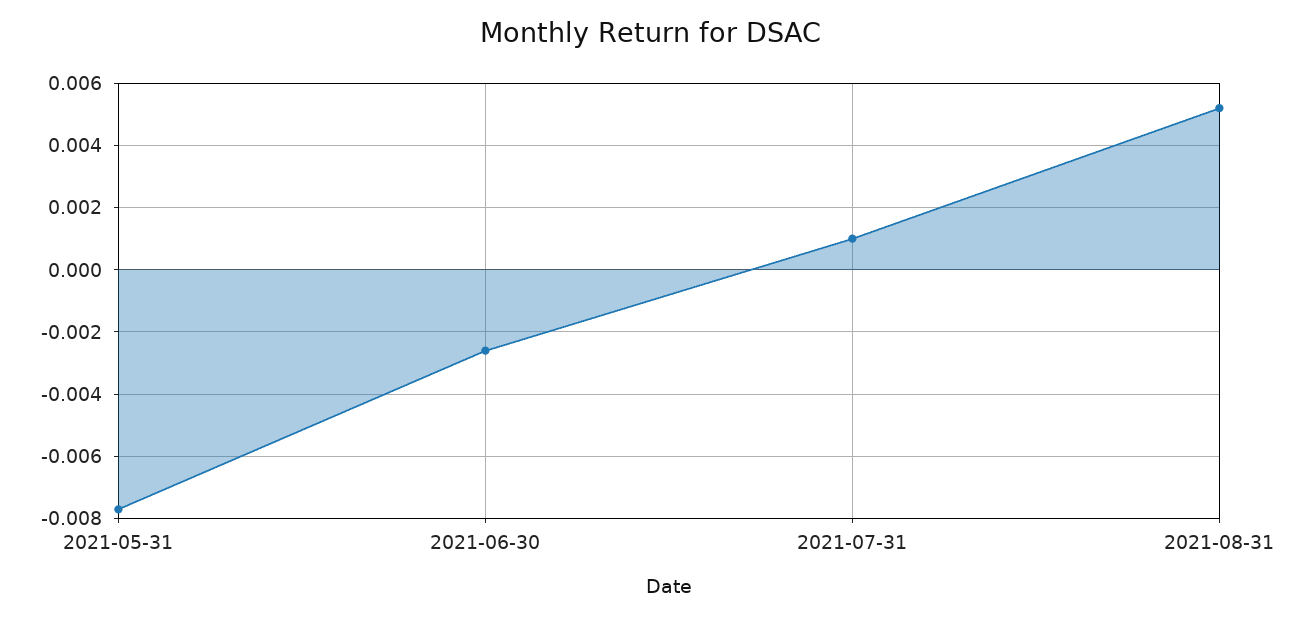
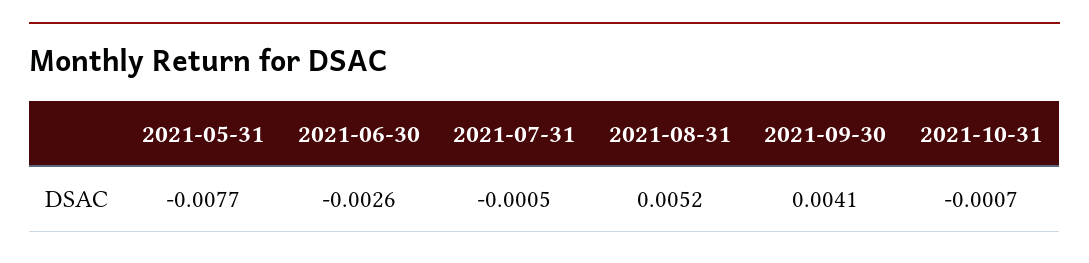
2021-07-31: 0.001 -> -0.0005
2021-09-30: none -> 0.0041
2021-10-31: none -> -0.0007

